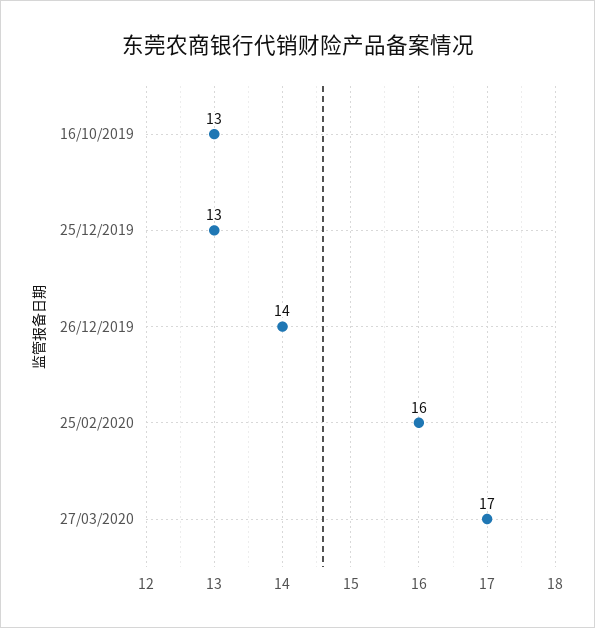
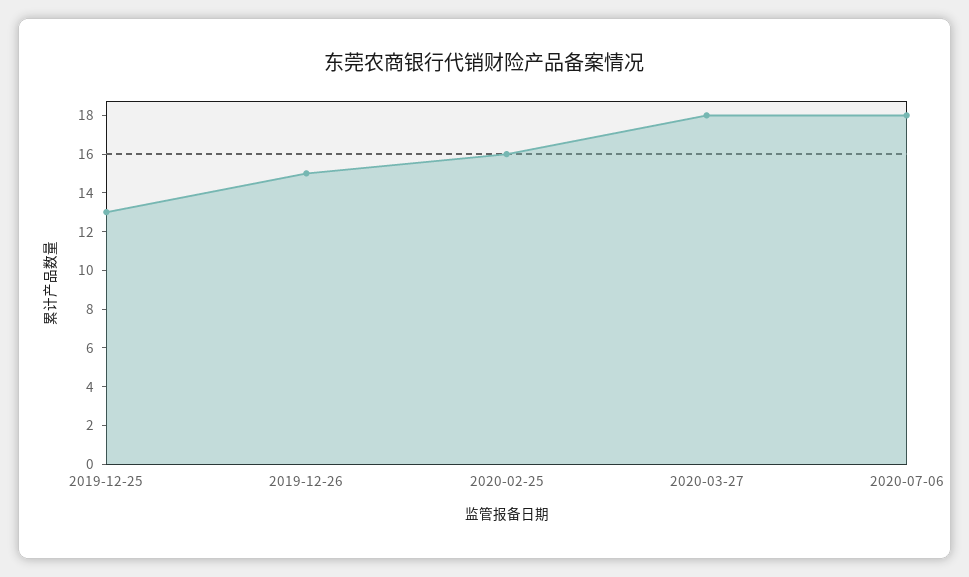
16/10/2019: 13 -> none
26/12/2019: 14 -> 15
27/03/2020: 17 -> 18
2020-07-06: none -> 18

